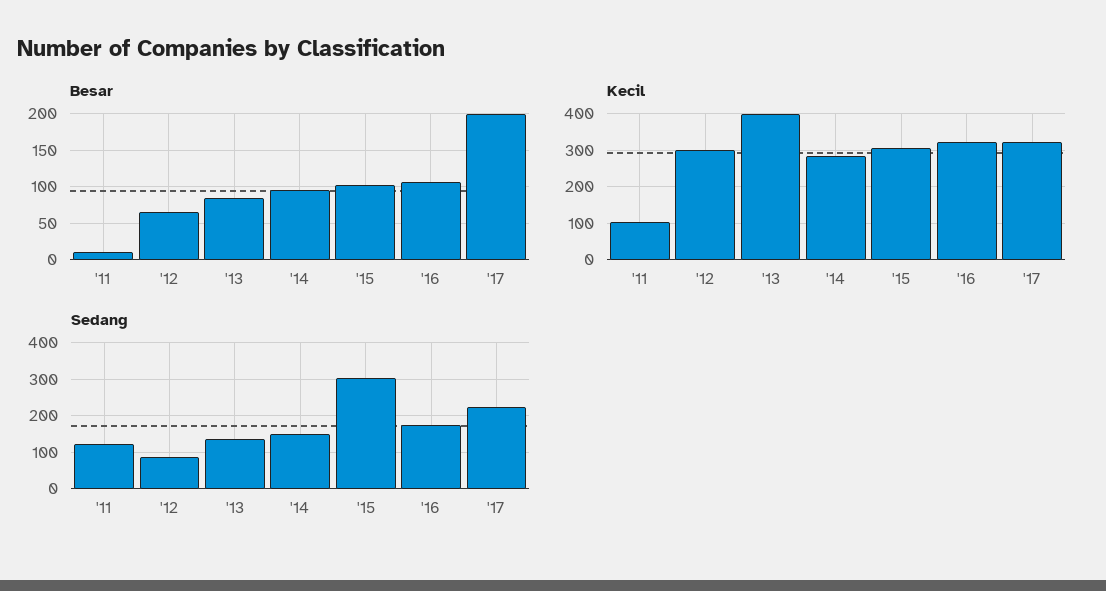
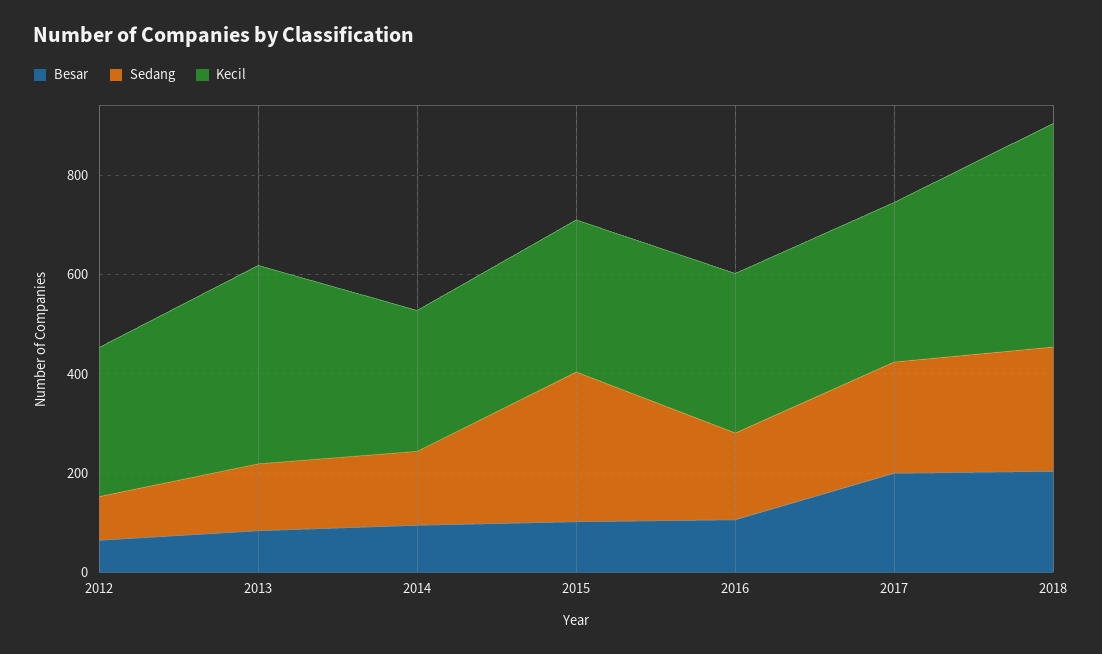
Besar, '11: 10 -> none
Kecil, '11: 100 -> none
Sedang, '11: 120 -> none
Besar, 2018: none -> 200
Sedang, 2018: none -> 250
Kecil, 2018: none -> 450

